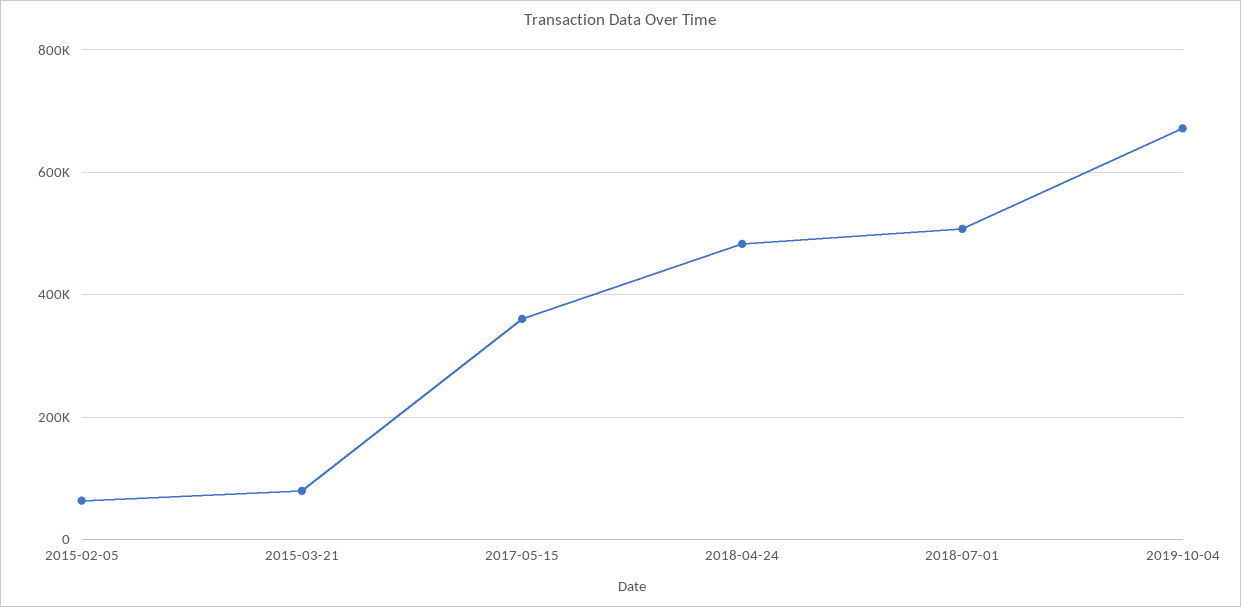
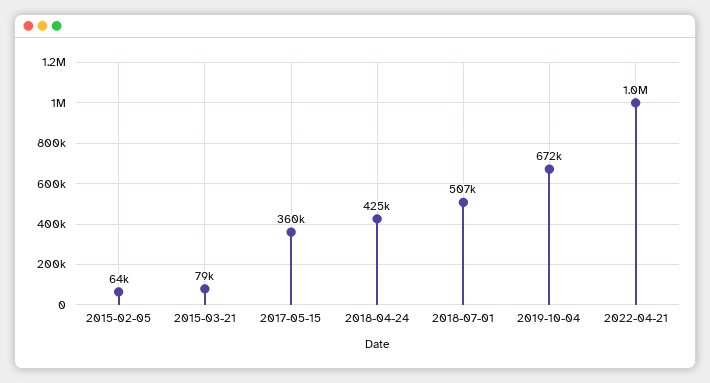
2018-04-24: 480000 -> 425000
2022-04-21: none -> 1000000

